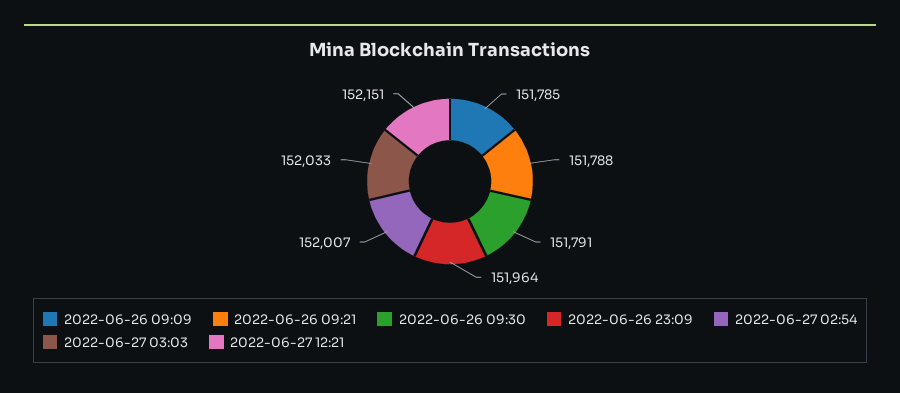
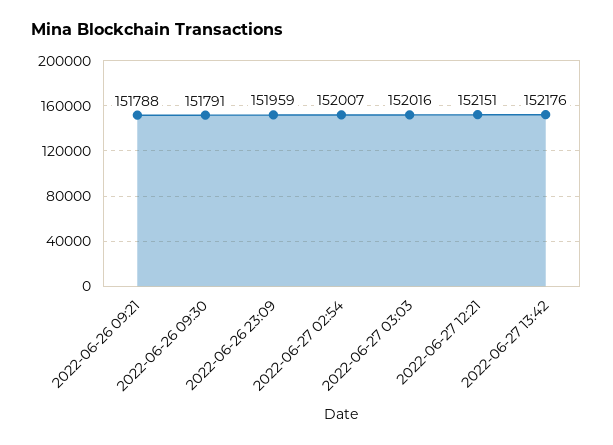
2022-06-26 09:09: 151785 -> none
2022-06-26 23:09: 151964 -> 151959
2022-06-27 03:03: 152033 -> 152016
2022-06-27 13:42: none -> 152176

